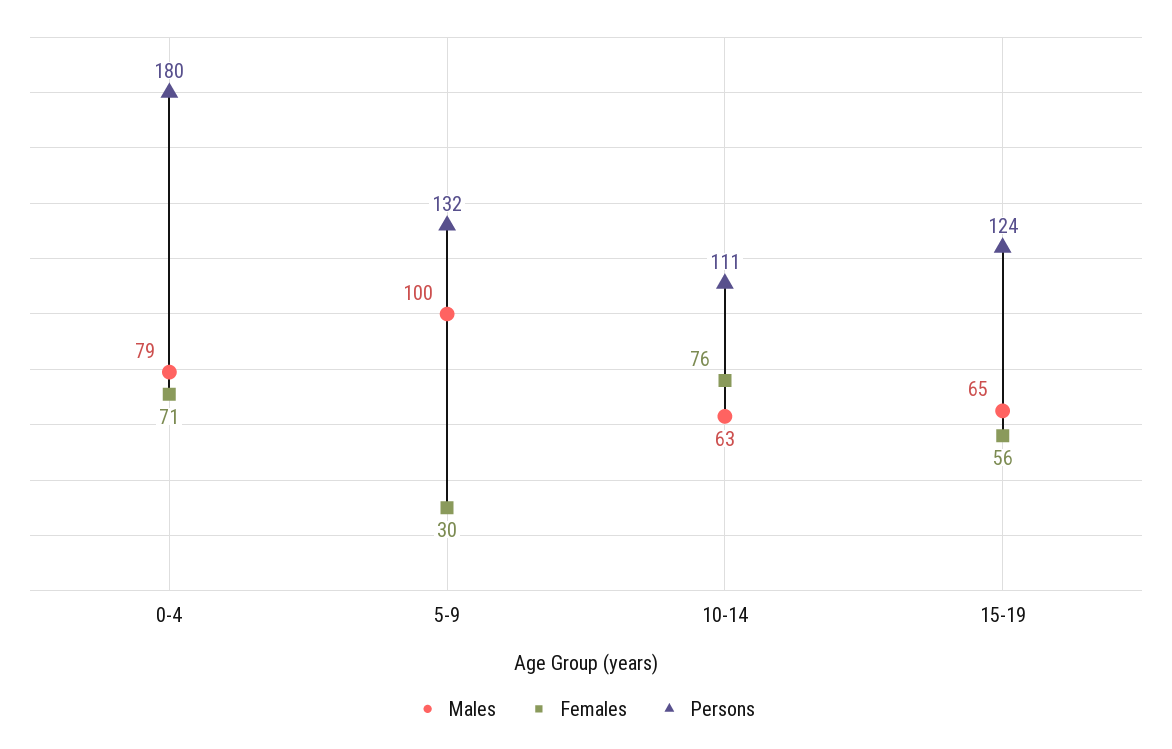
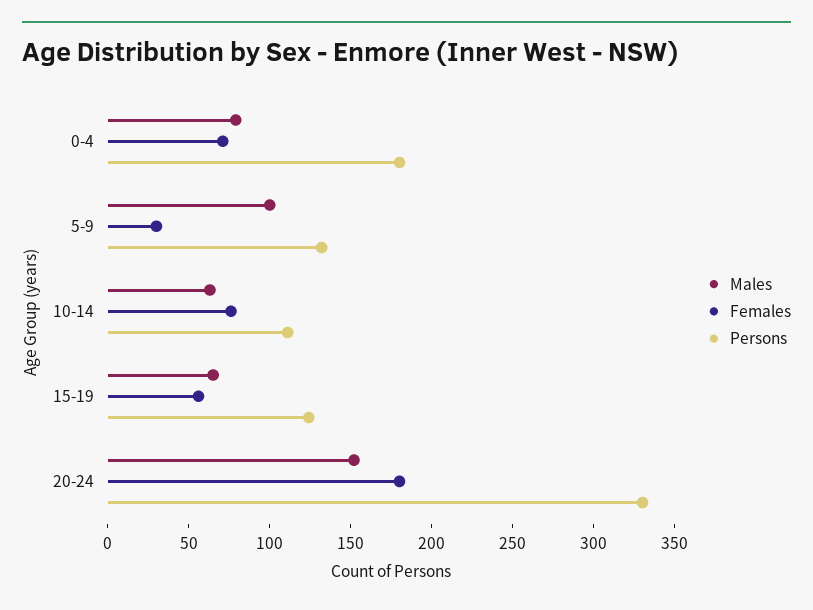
Males, 20-24: none -> 150
Females, 20-24: none -> 180
Persons, 20-24: none -> 330

